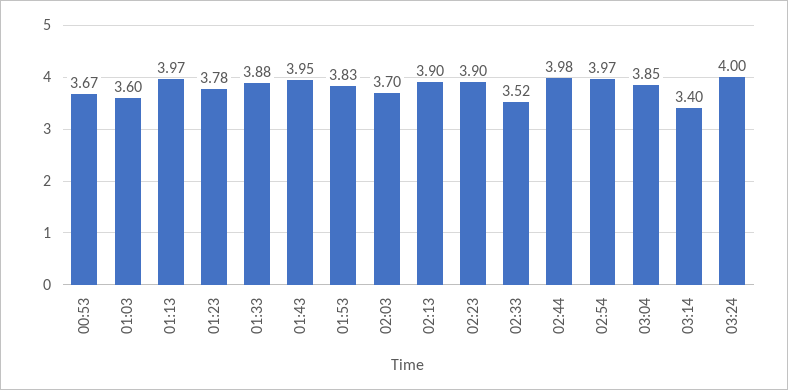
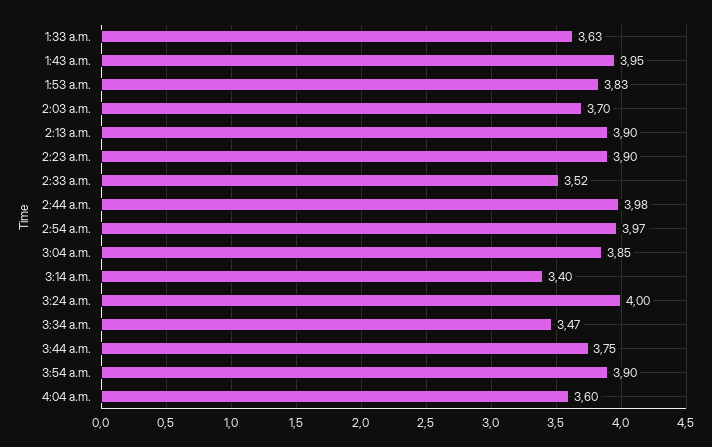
00:53: 3.67 -> none
01:03: 3.6 -> none
01:13: 3.97 -> none
01:23: 3.78 -> none
01:33: 3.88 -> 3.63
3:34 a.m.: none -> 3.47
3:44 a.m.: none -> 3.75
3:54 a.m.: none -> 3.9
4:04 a.m.: none -> 3.6

